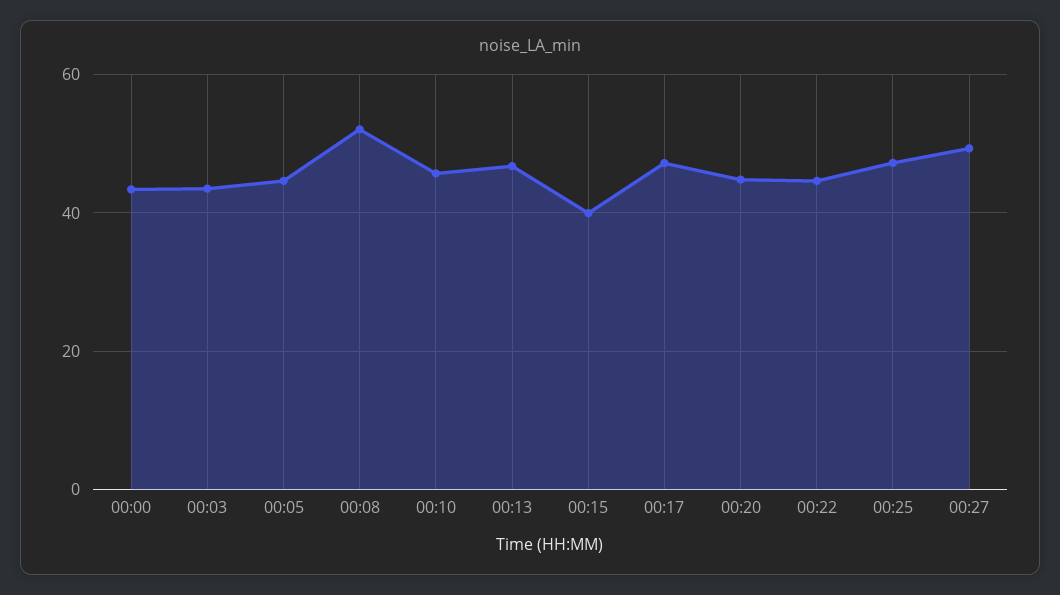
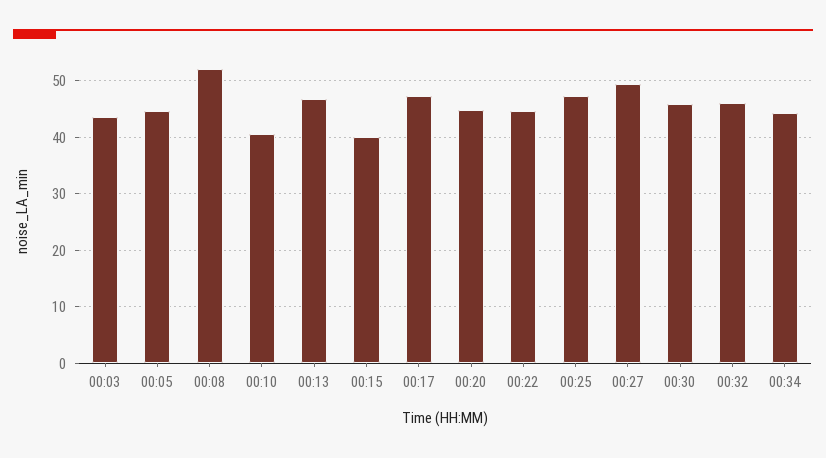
00:00: 44 -> none
00:10: 46 -> 40
00:30: none -> 46
00:32: none -> 46
00:34: none -> 44

